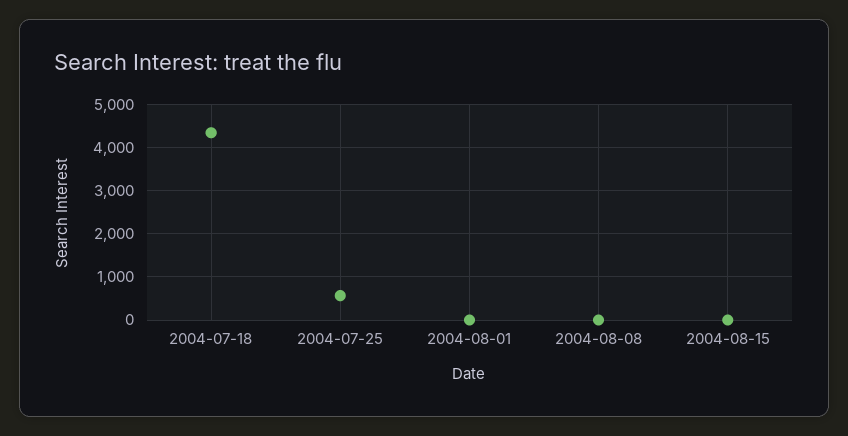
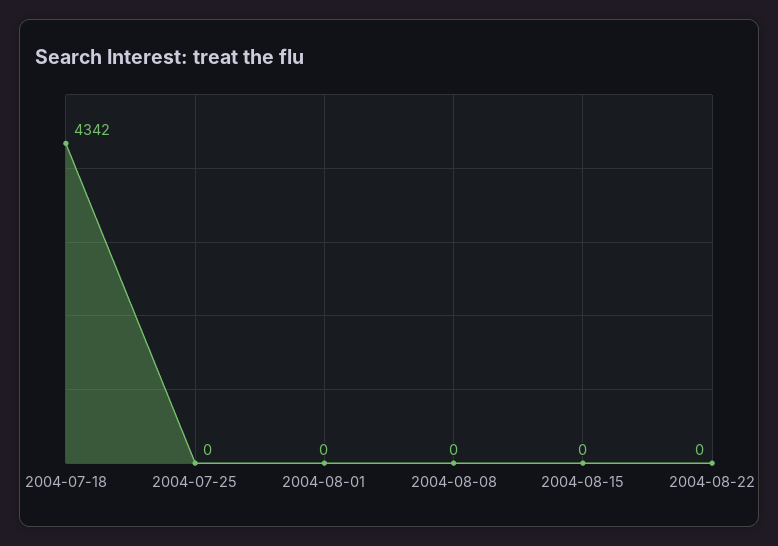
2004-07-25: 600 -> 0
2004-08-22: none -> 0

